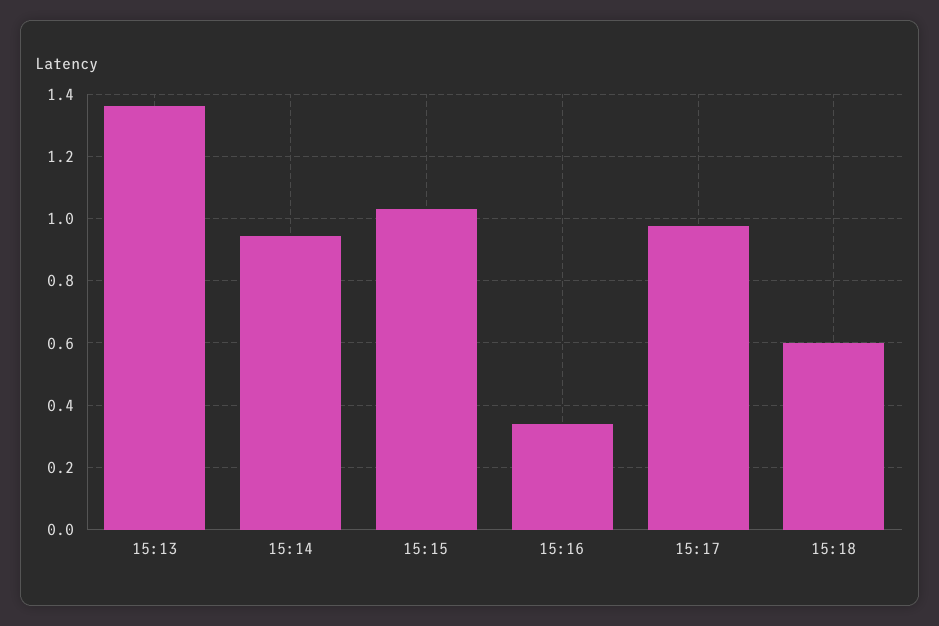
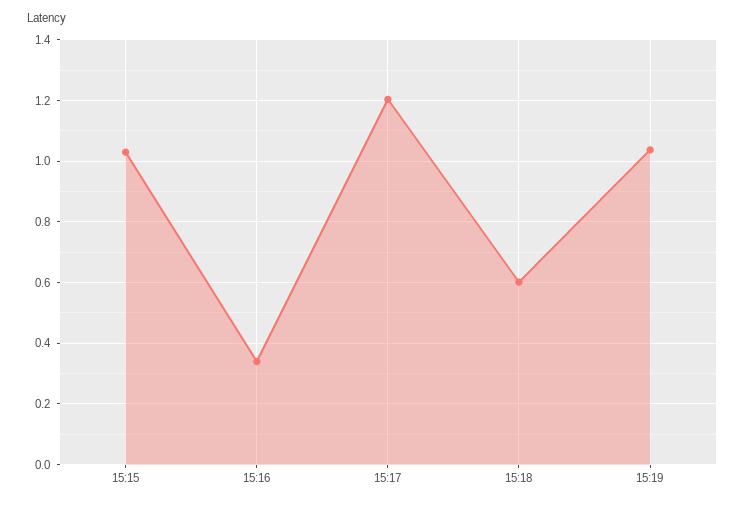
15:13: 1.36 -> none
15:14: 0.94 -> none
15:17: 0.98 -> 1.2
15:19: none -> 1.04

